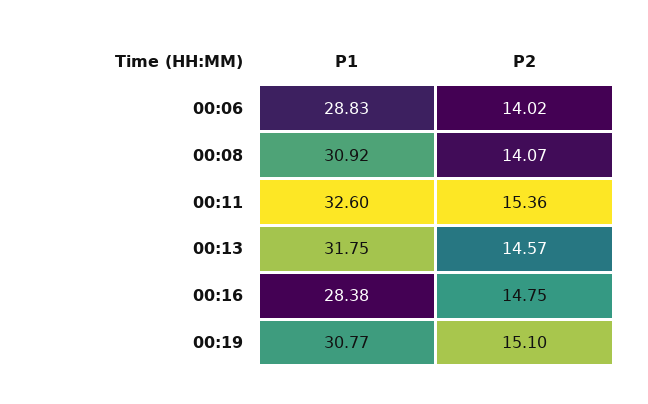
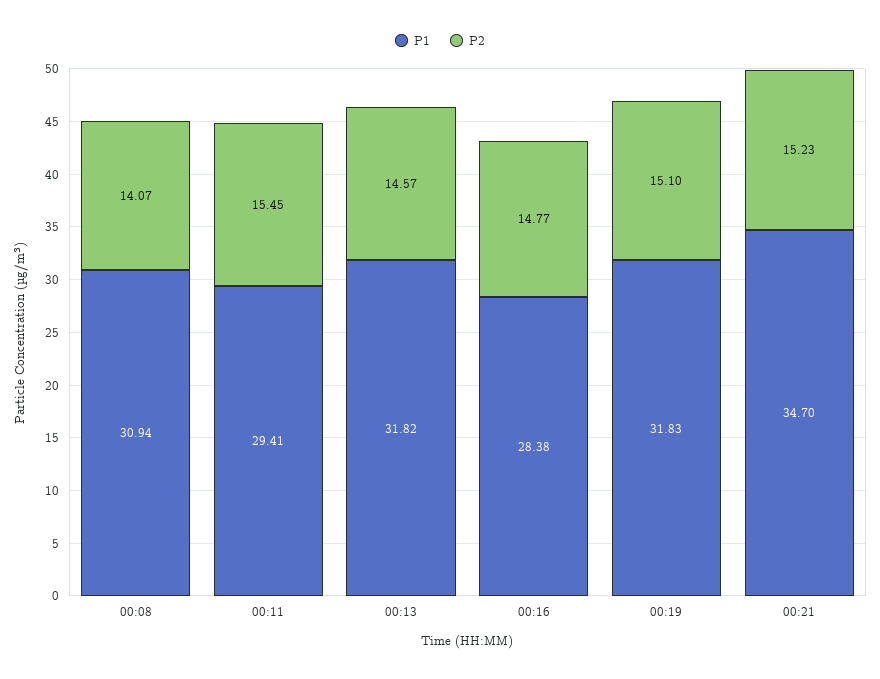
P1, 00:06: 28.83 -> none
P2, 00:06: 14.02 -> none
P1, 00:08: 30.92 -> 30.94
P1, 00:11: 32.6 -> 29.41
P2, 00:11: 15.36 -> 15.45
P1, 00:13: 31.75 -> 31.82
P2, 00:16: 14.75 -> 14.77
P1, 00:19: 30.77 -> 31.83
P1, 00:21: none -> 34.7
P2, 00:21: none -> 15.23

